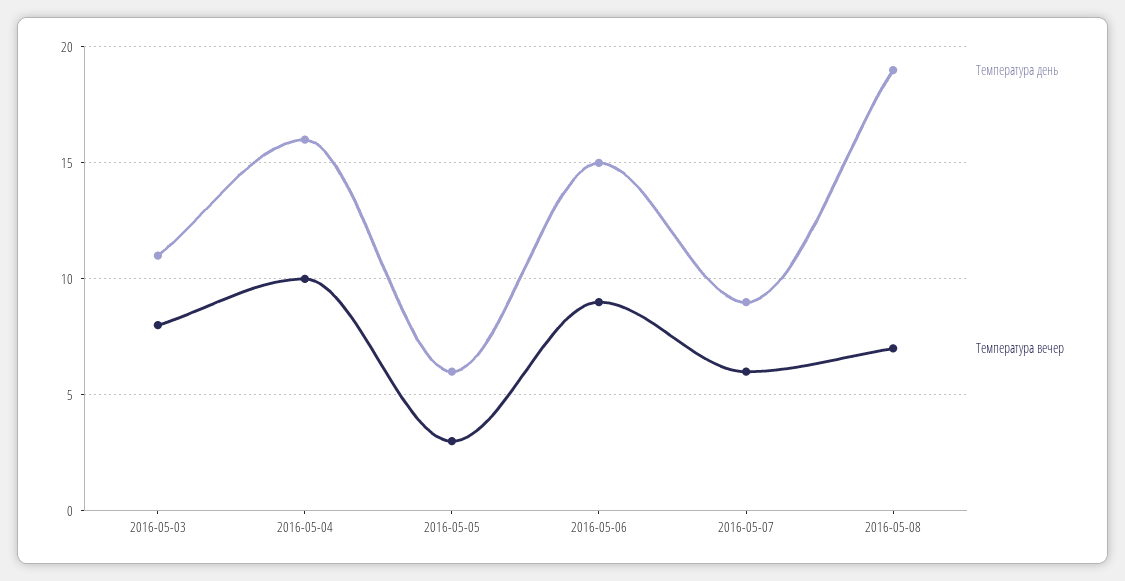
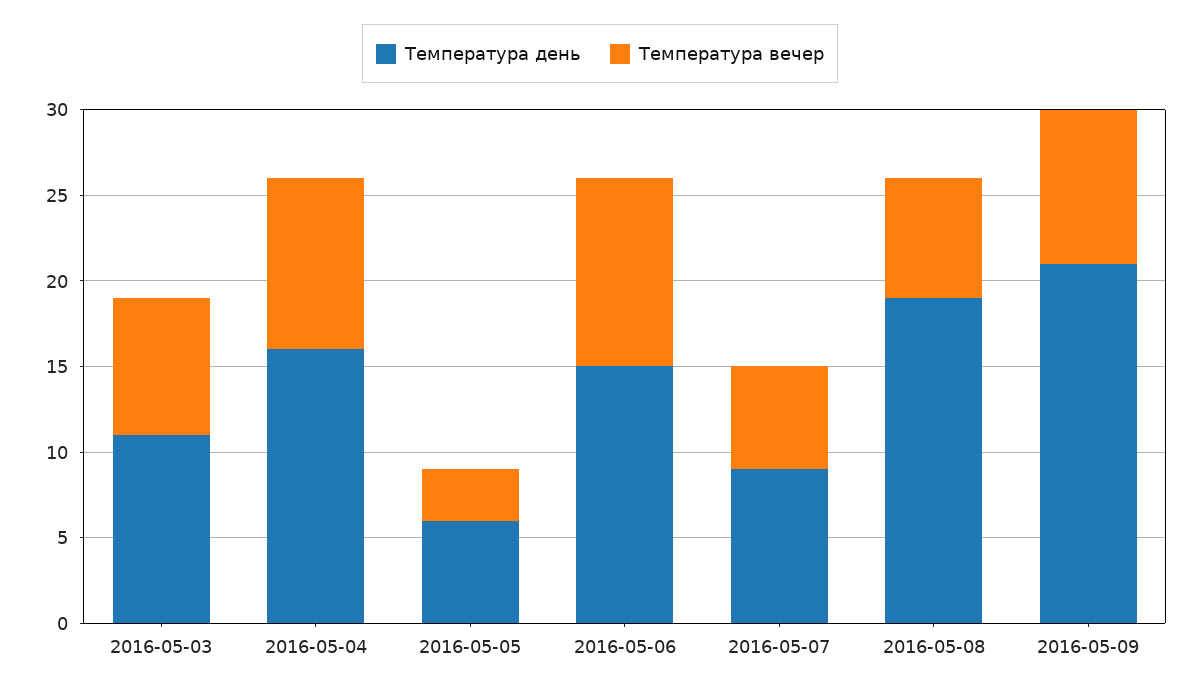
Температура вечер, 2016-05-06: 9 -> 11
Температура день, 2016-05-09: none -> 21
Температура вечер, 2016-05-09: none -> 9

